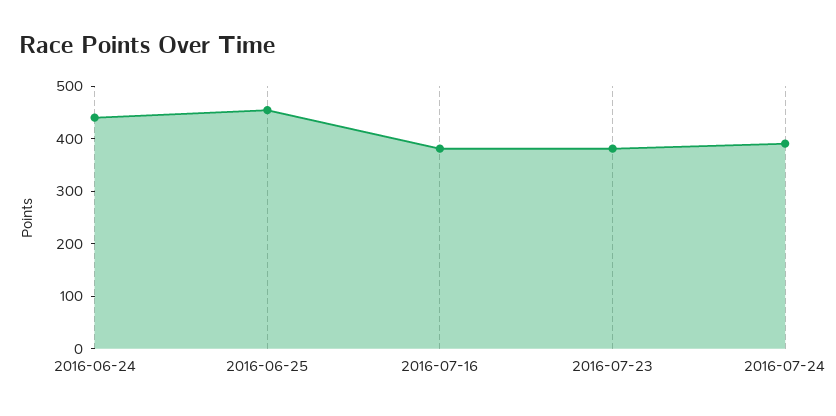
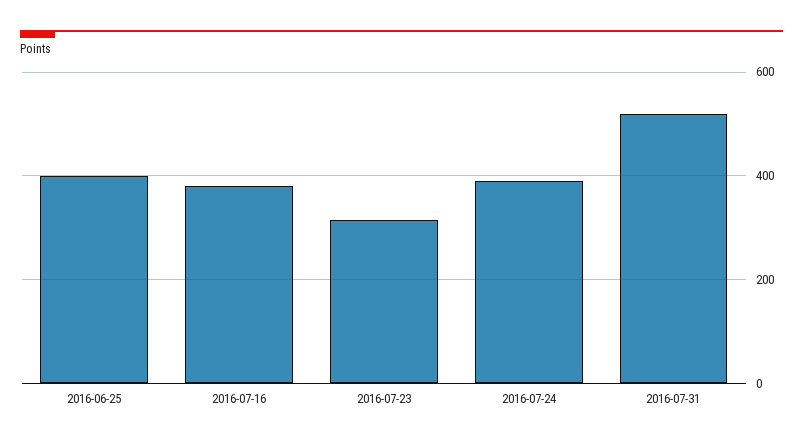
2016-06-24: 440 -> none
2016-06-25: 460 -> 400
2016-07-23: 380 -> 320
2016-07-31: none -> 520

